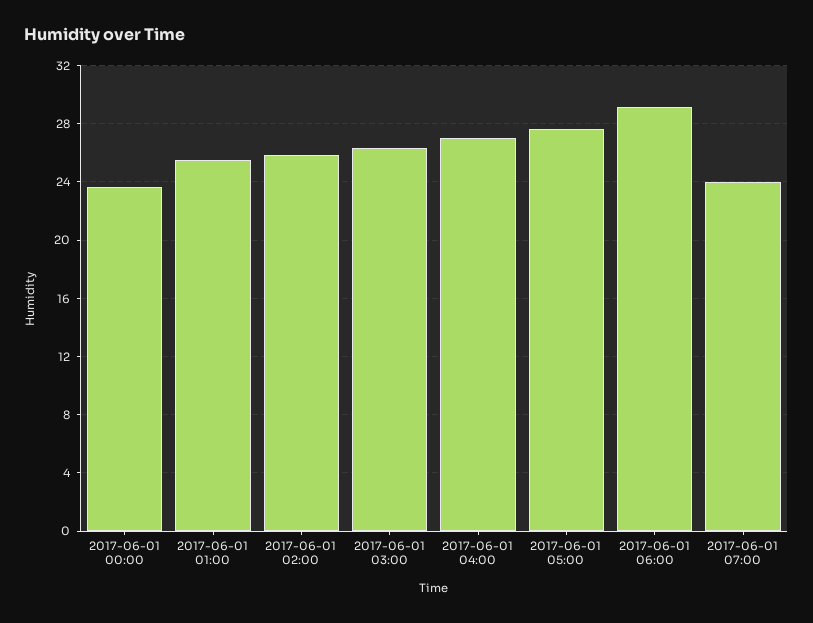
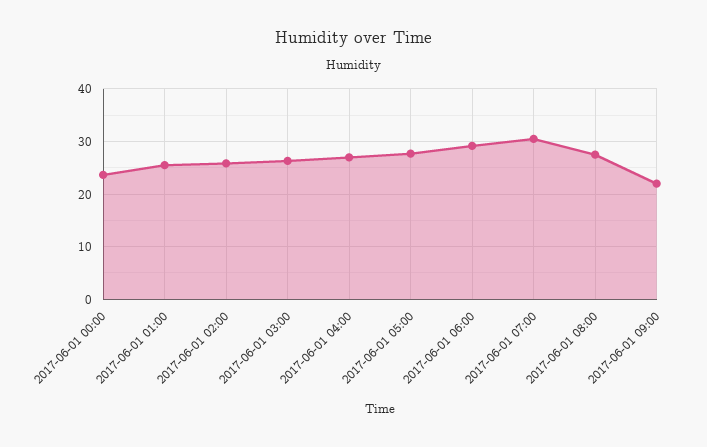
2017-06-01 07:00: 24 -> 30
2017-06-01 08:00: none -> 28
2017-06-01 09:00: none -> 22

